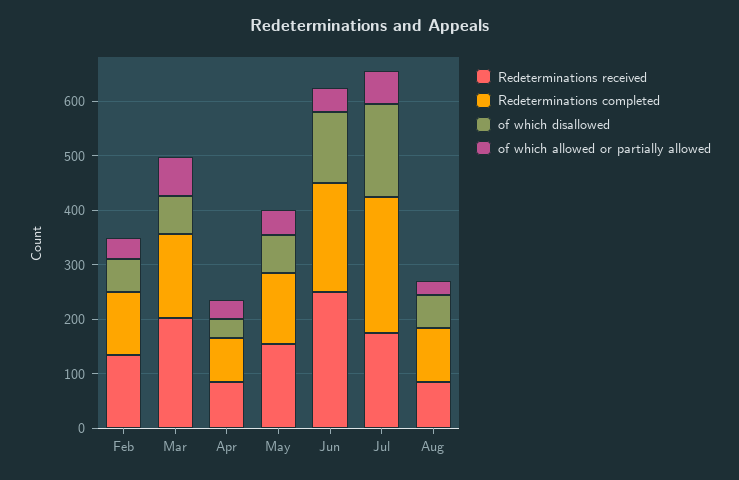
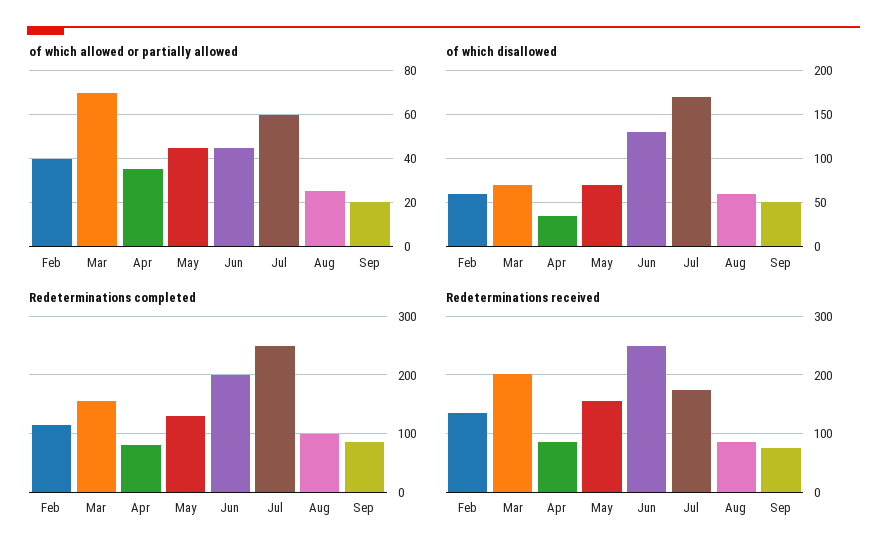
of which allowed or partially allowed, Sep: none -> 20
of which disallowed, Sep: none -> 50
Redeterminations completed, Sep: none -> 80
Redeterminations received, Sep: none -> 80

